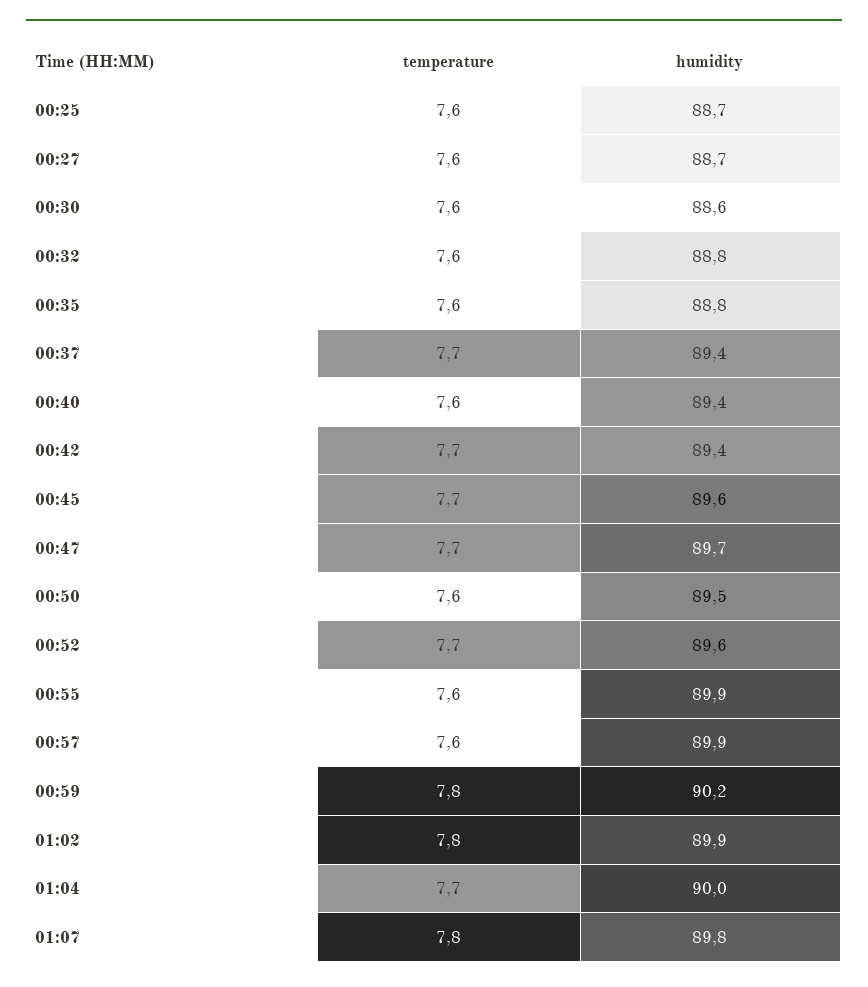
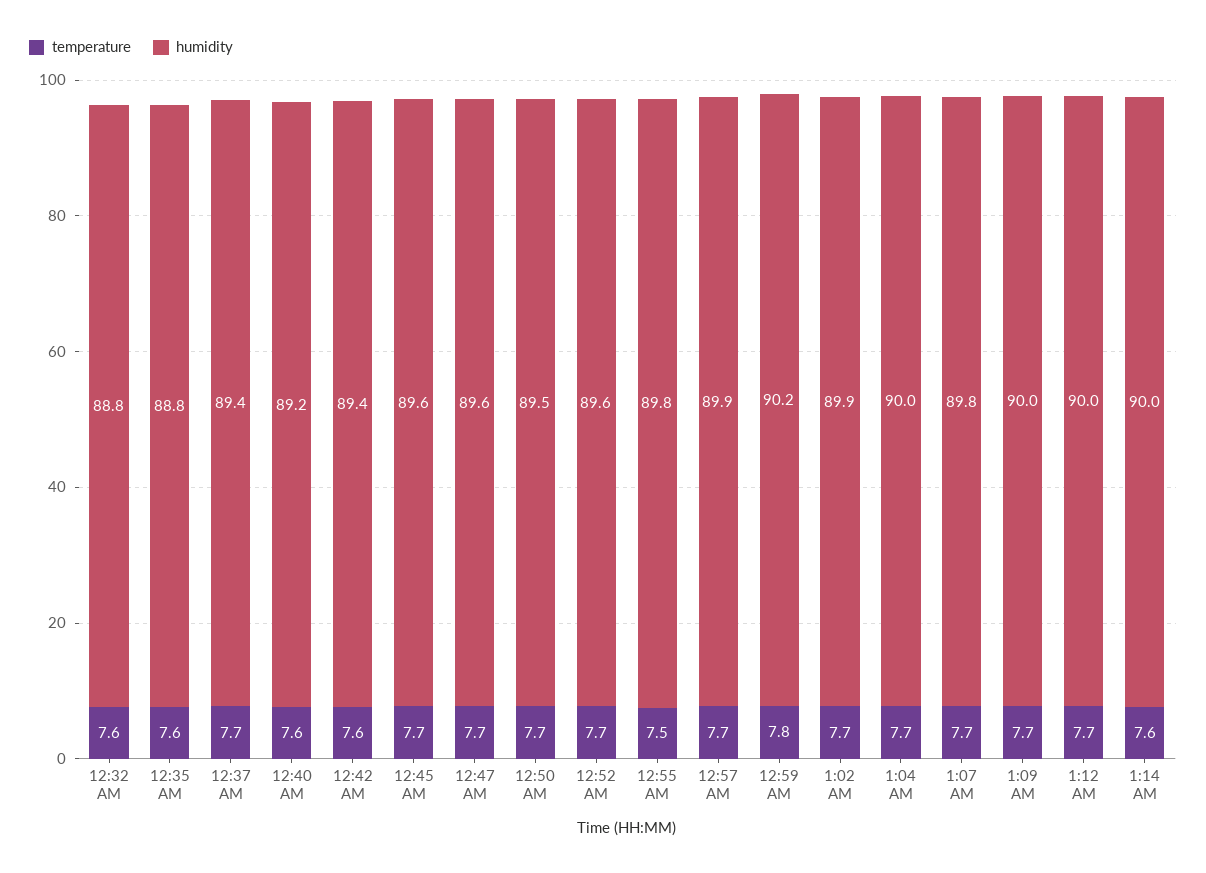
temperature, 00:25: 7.6 -> none
humidity, 00:25: 88.7 -> none
temperature, 00:27: 7.6 -> none
humidity, 00:27: 88.7 -> none
temperature, 00:30: 7.6 -> none
humidity, 00:30: 88.6 -> none
humidity, 00:40: 89.4 -> 89.2
temperature, 00:42: 7.7 -> 7.6
humidity, 00:47: 89.7 -> 89.6
temperature, 00:50: 7.6 -> 7.7
temperature, 00:55: 7.6 -> 7.5
humidity, 00:55: 89.9 -> 89.8
temperature, 00:57: 7.6 -> 7.7
temperature, 01:02: 7.8 -> 7.7
temperature, 01:07: 7.8 -> 7.7
temperature, 1:09 AM: none -> 7.7
humidity, 1:09 AM: none -> 90
temperature, 1:12 AM: none -> 7.7
humidity, 1:12 AM: none -> 90
temperature, 1:14 AM: none -> 7.6
humidity, 1:14 AM: none -> 90

